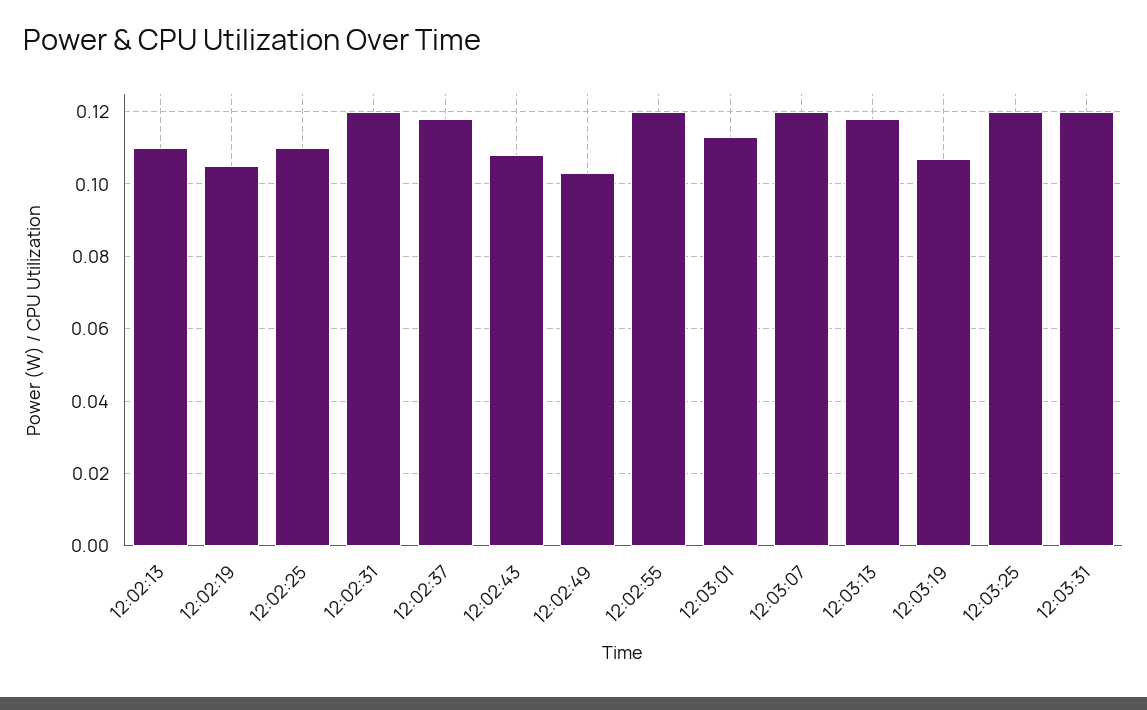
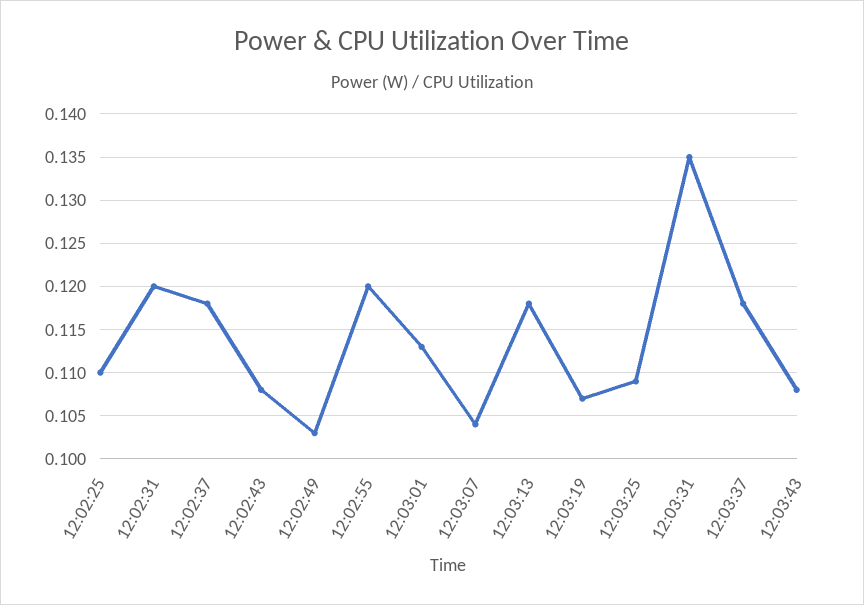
12:02:13: 0.11 -> none
12:02:19: 0.105 -> none
12:03:07: 0.12 -> 0.104
12:03:25: 0.12 -> 0.109
12:03:31: 0.12 -> 0.135
12:03:37: none -> 0.118
12:03:43: none -> 0.108

